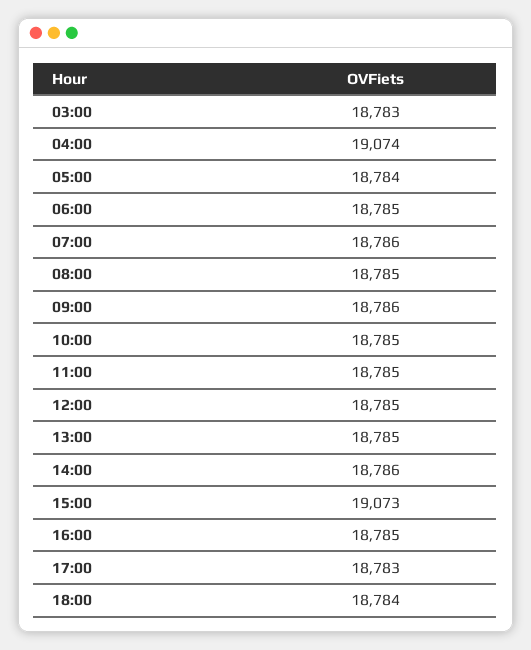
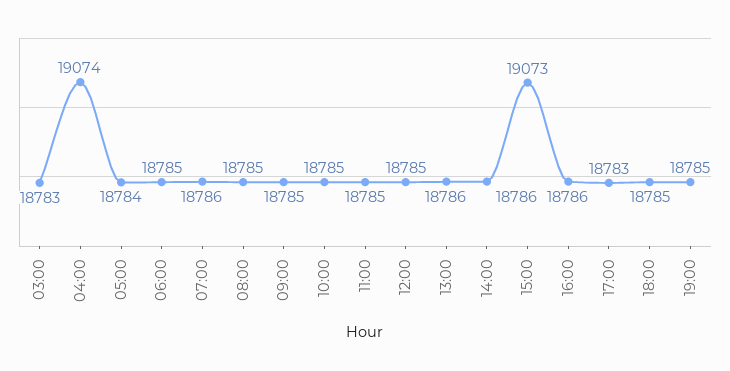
09:00: 18786 -> 18785
13:00: 18785 -> 18786
16:00: 18785 -> 18786
18:00: 18784 -> 18785
19:00: none -> 18785

